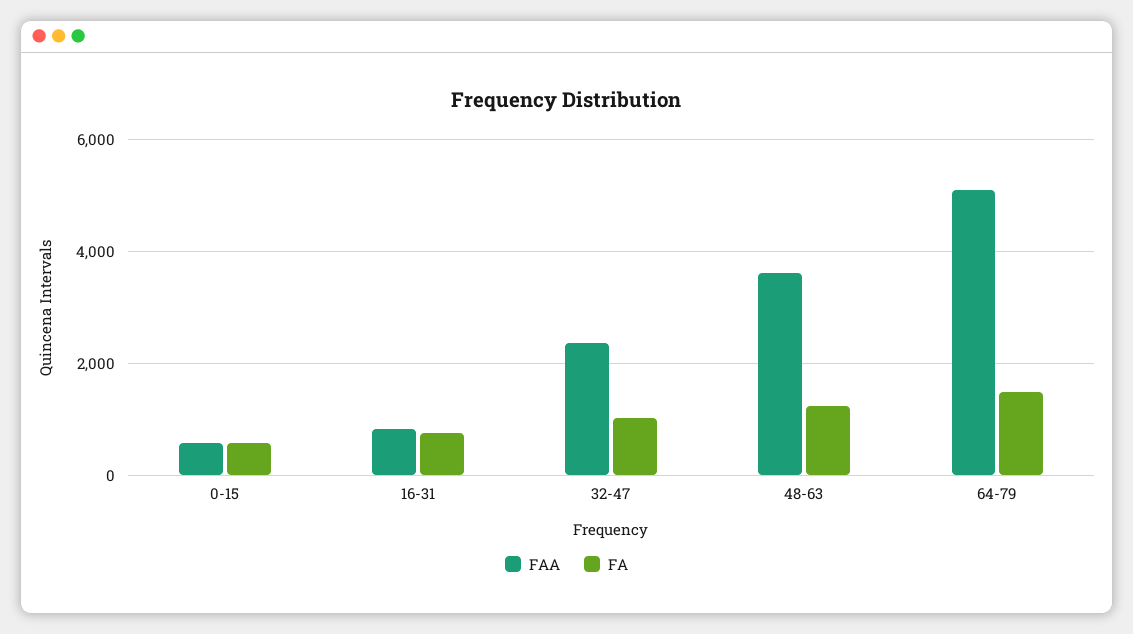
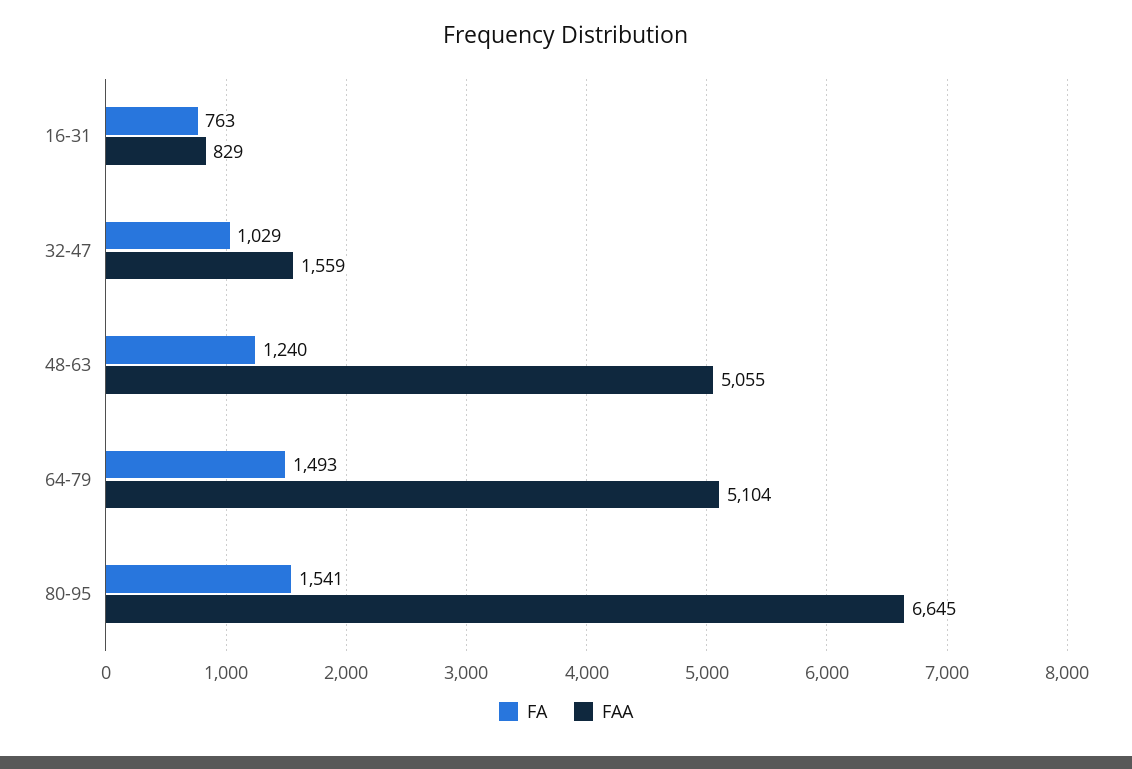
FAA, 0-15: 600 -> none
FA, 0-15: 600 -> none
FAA, 32-47: 2400 -> 1559
FAA, 48-63: 3600 -> 5055
FA, 80-95: none -> 1541
FAA, 80-95: none -> 6645

